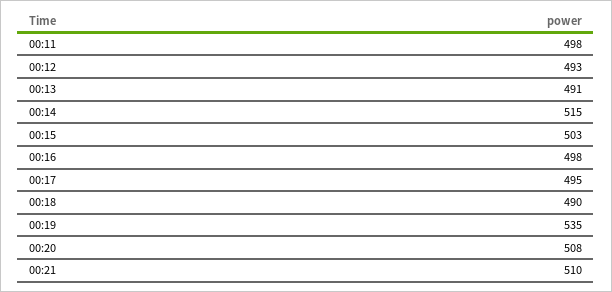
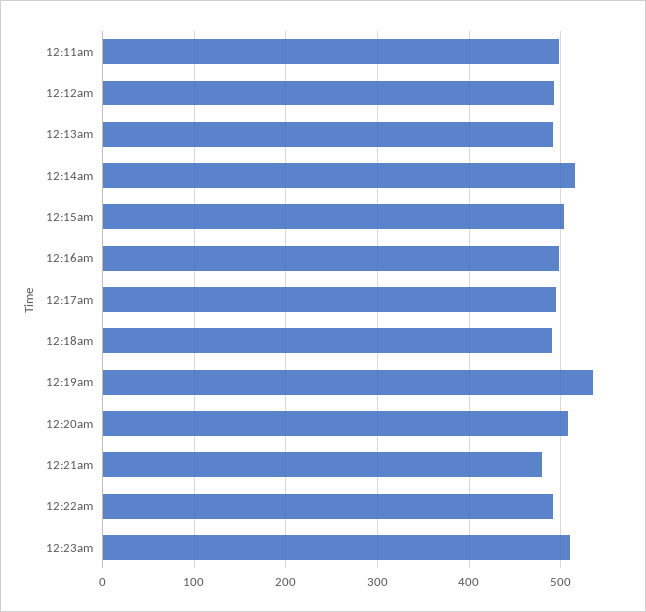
00:21: 510 -> 480
12:22am: none -> 490
12:23am: none -> 510

